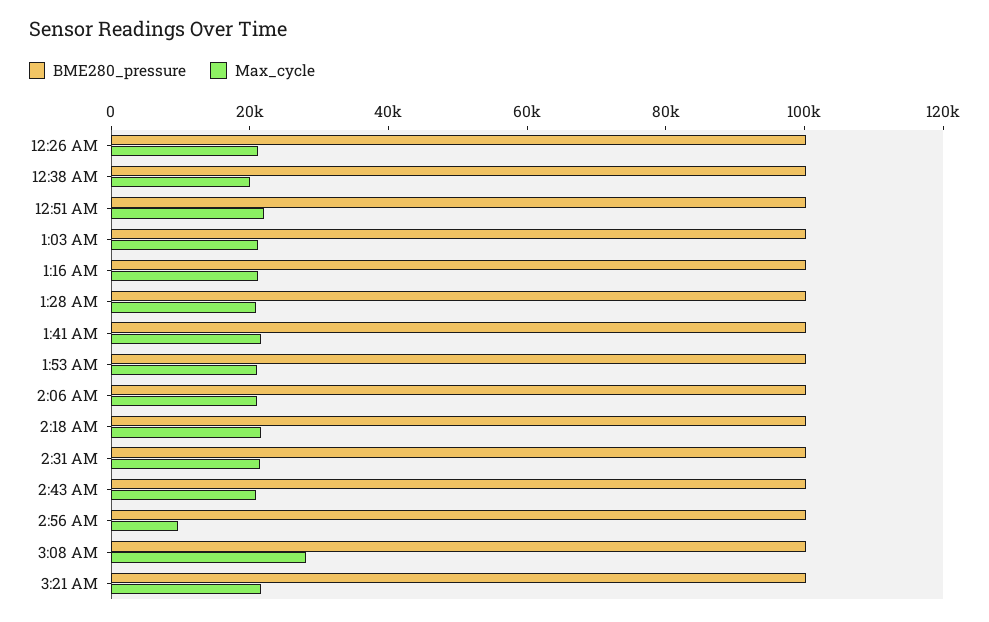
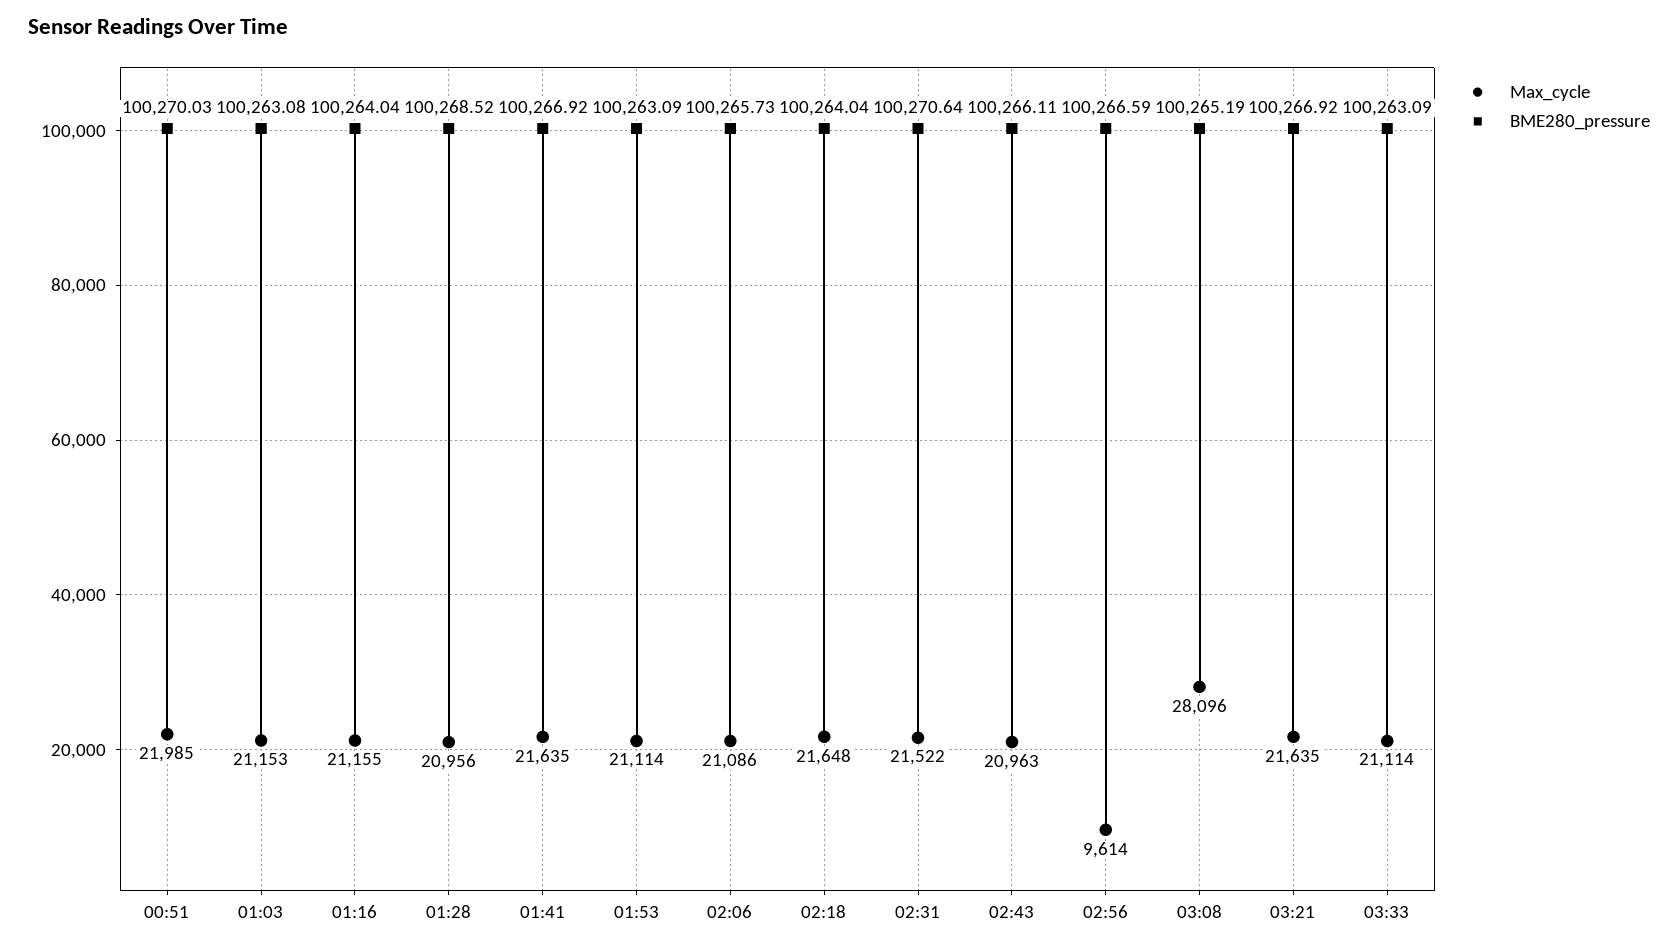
BME280_pressure, 12:26 AM: 100000 -> none
Max_cycle, 12:26 AM: 20000 -> none
BME280_pressure, 12:38 AM: 100000 -> none
Max_cycle, 12:38 AM: 20000 -> none
Max_cycle, 03:33: none -> 21114
BME280_pressure, 03:33: none -> 100263.09

